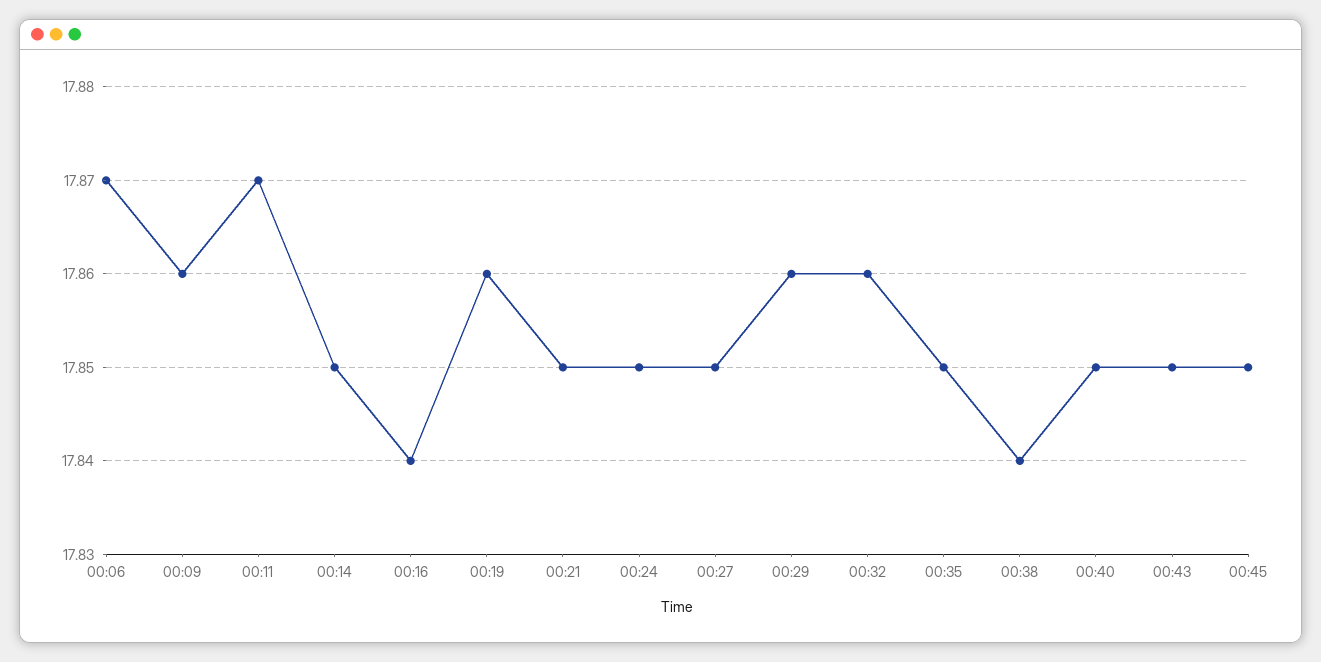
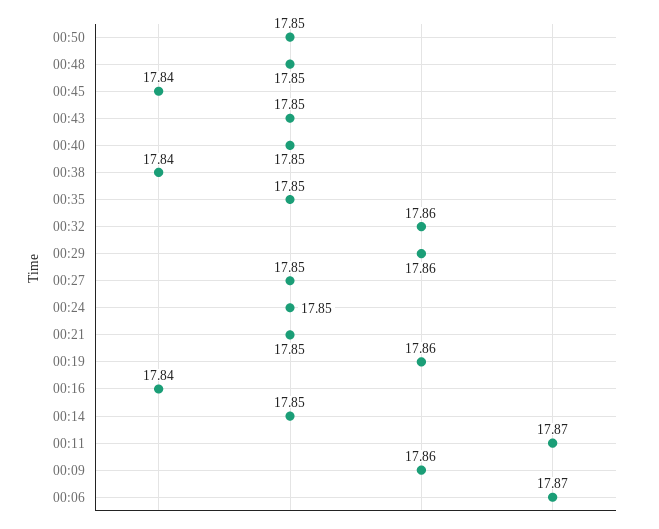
00:45: 17.85 -> 17.84
00:50: none -> 17.85
00:48: none -> 17.85

